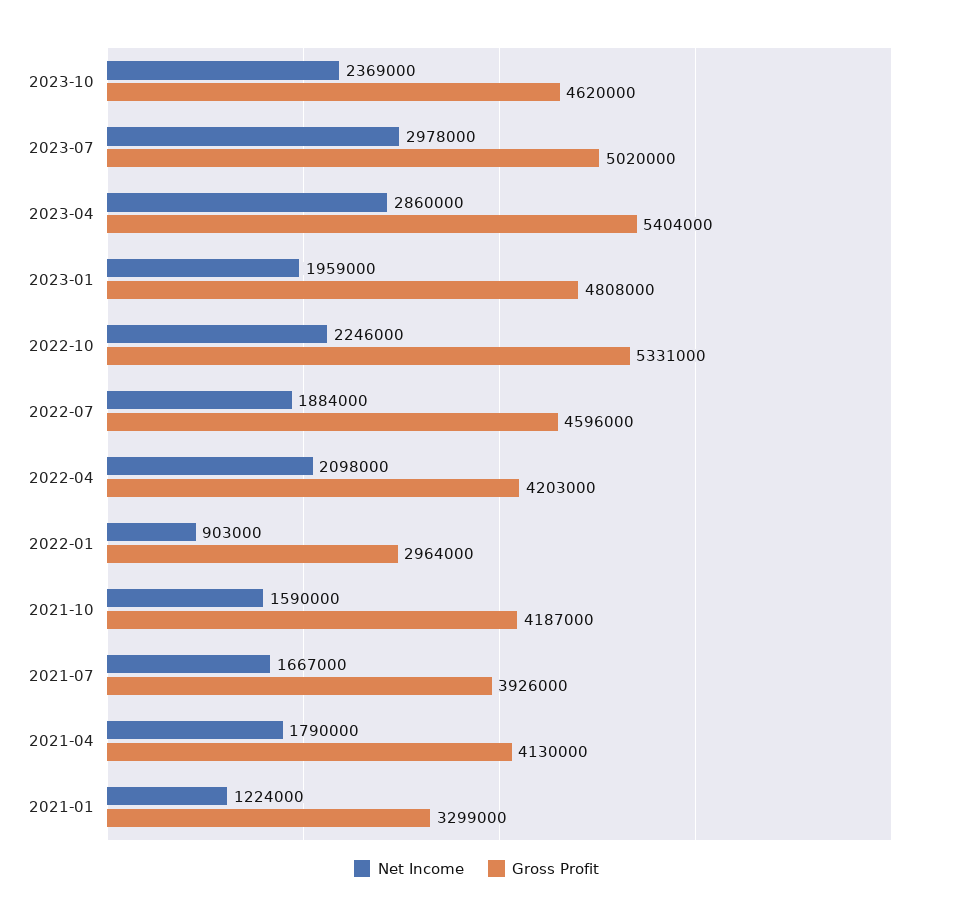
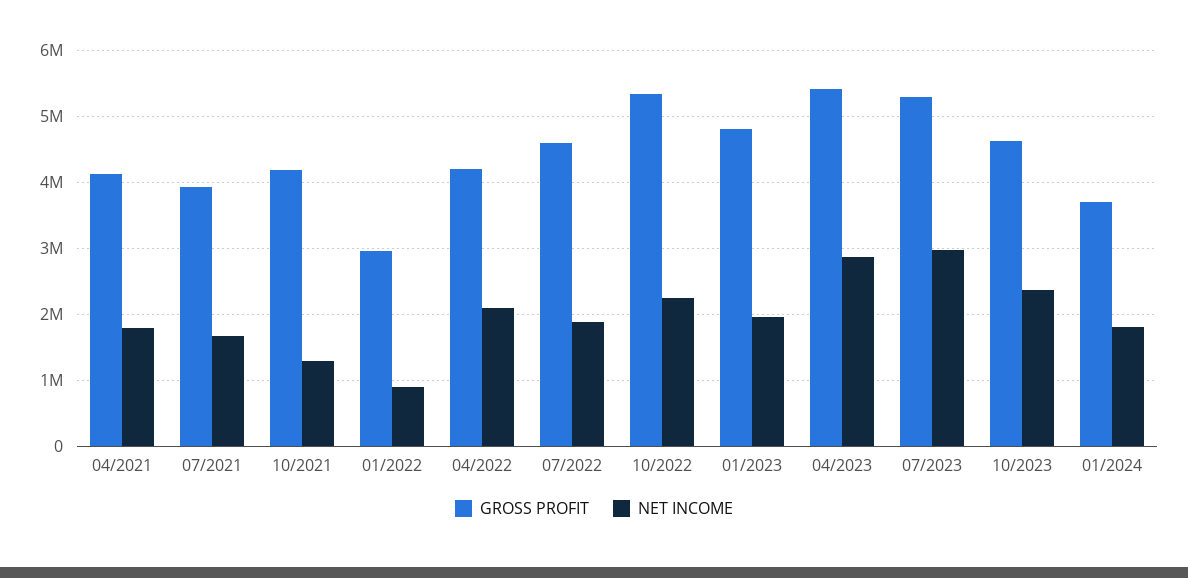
Gross Profit, 2023-07: 5020000 -> 5300000
Net Income, 2021-10: 1590000 -> 1300000
Net Income, 2021-01: 1224000 -> none
Gross Profit, 2021-01: 3299000 -> none
Gross Profit, 01/2024: none -> 3700000
Net Income, 01/2024: none -> 1800000

